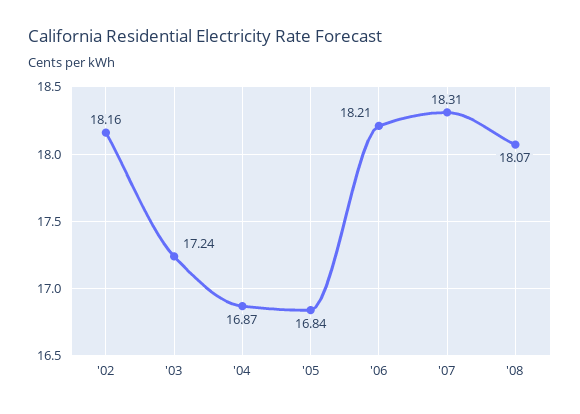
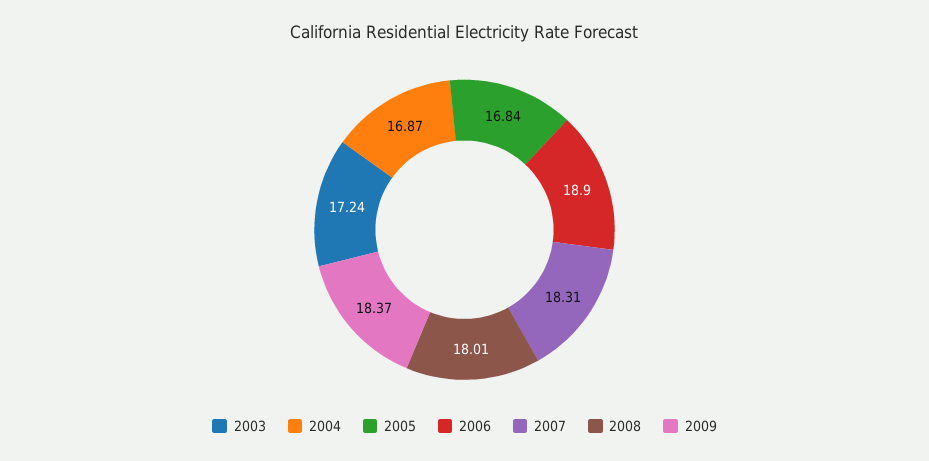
'02: 18.16 -> none
'06: 18.21 -> 18.9
'08: 18.07 -> 18.01
2009: none -> 18.37

